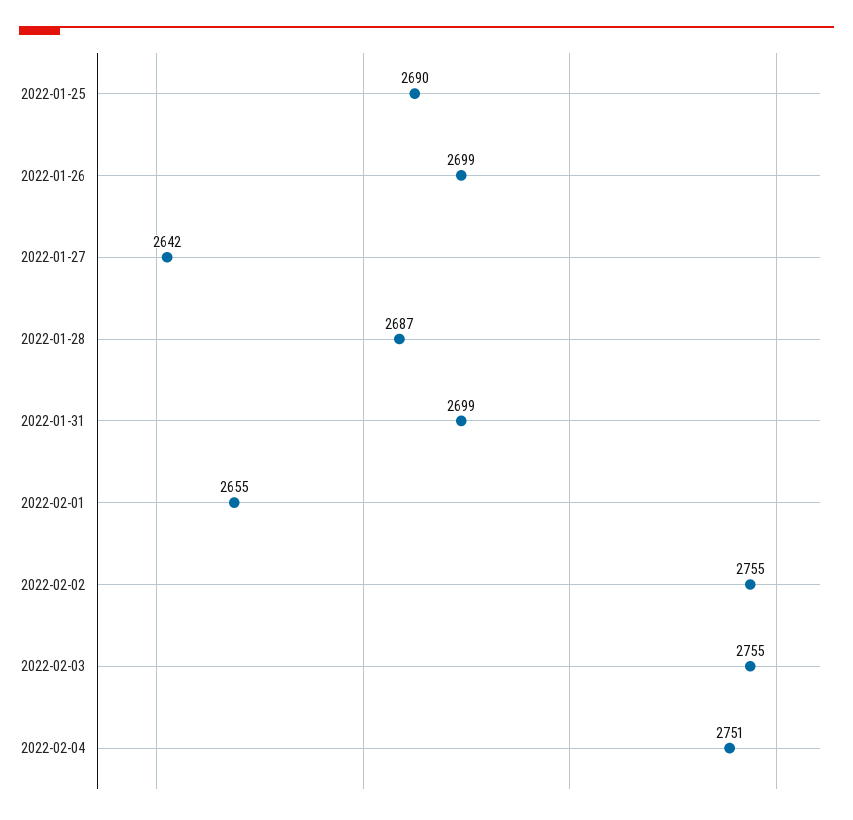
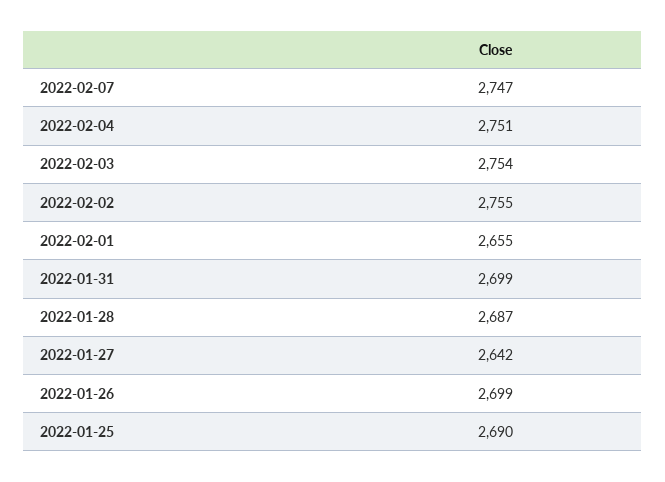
2022-02-03: 2755 -> 2754
2022-02-07: none -> 2747

